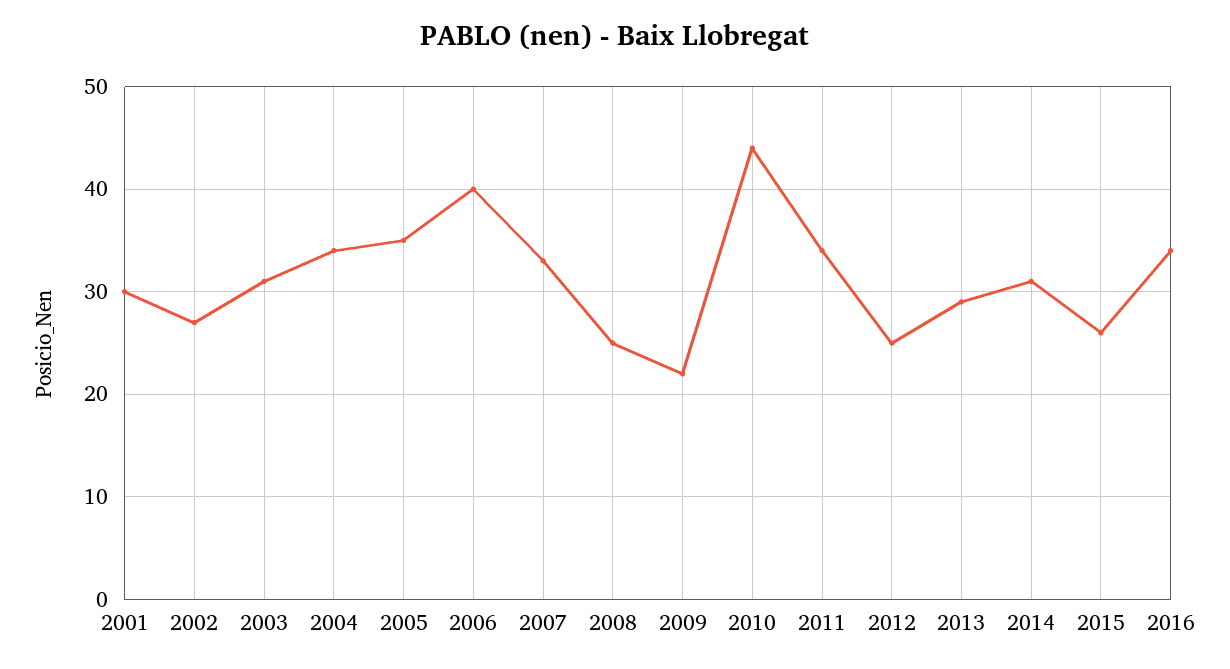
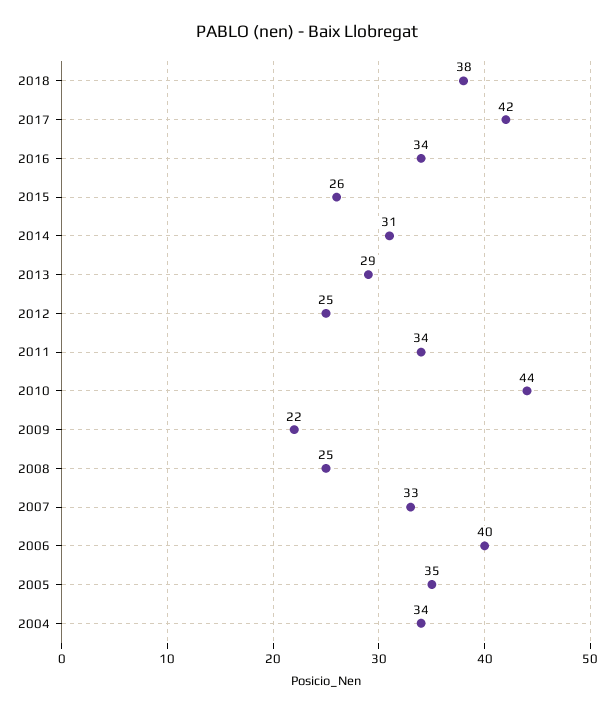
2001: 30 -> none
2002: 27 -> none
2003: 31 -> none
2018: none -> 38
2017: none -> 42

